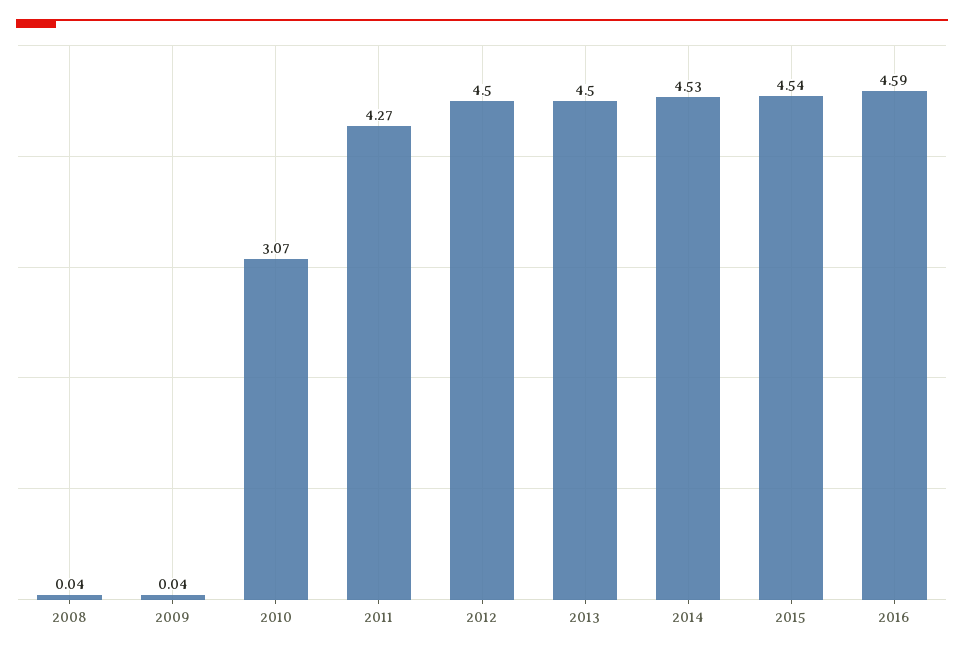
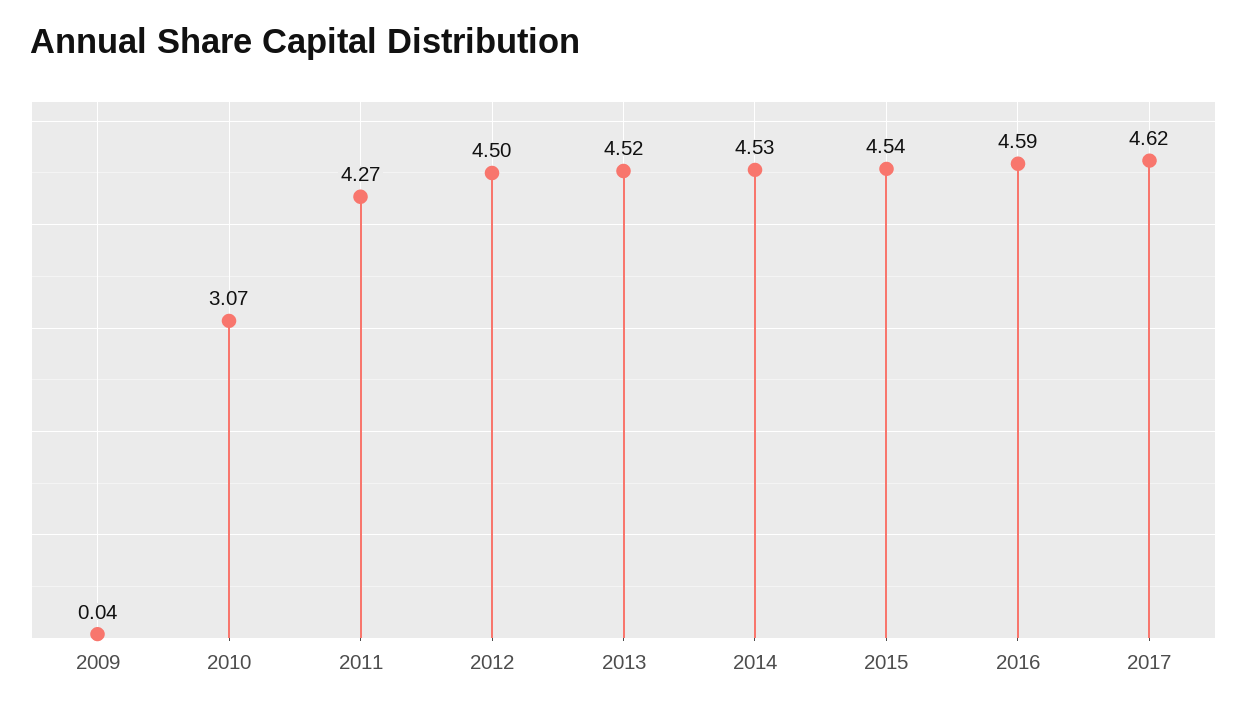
2008: 0.04 -> none
2013: 4.5 -> 4.52
2017: none -> 4.62

